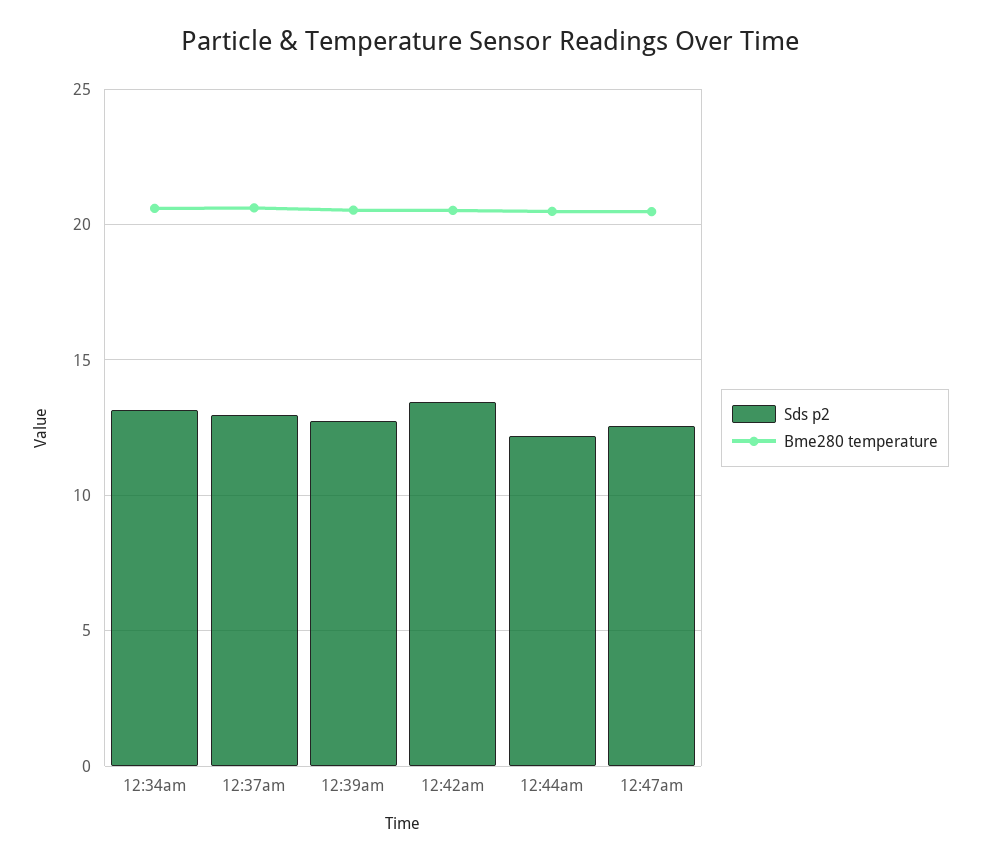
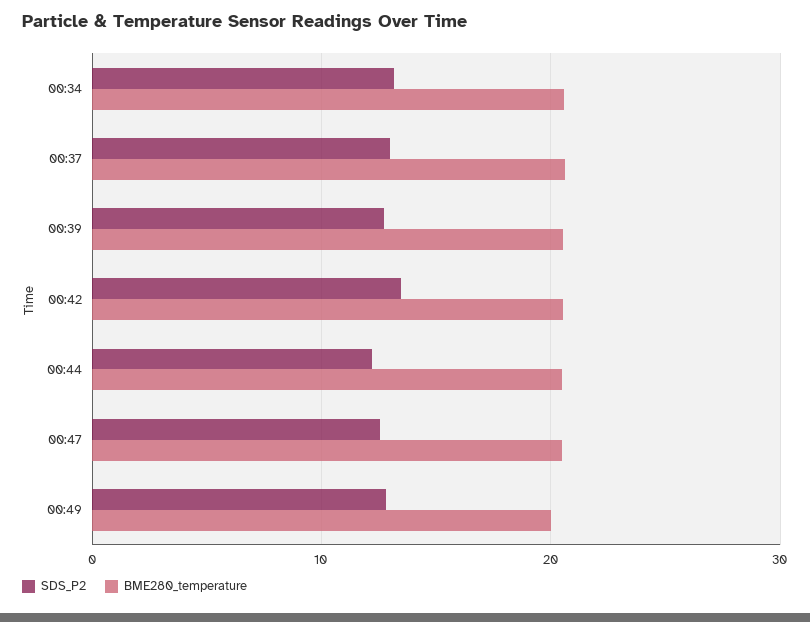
Sds p2, 00:49: none -> 13
Bme280 temperature, 00:49: none -> 20

